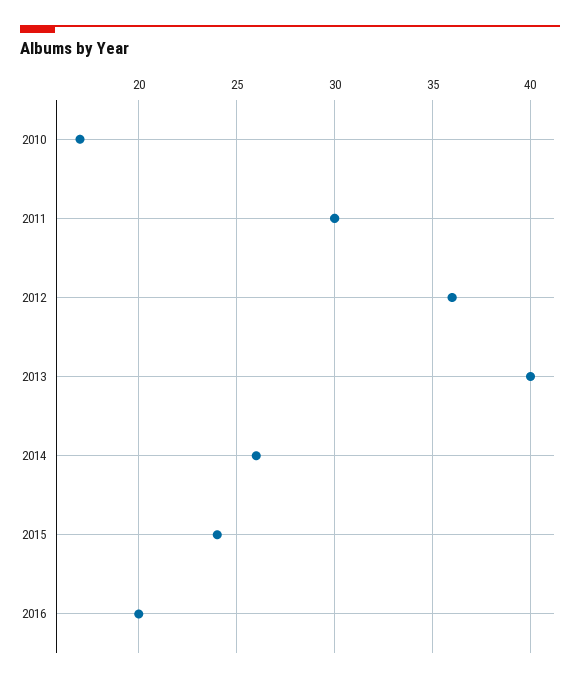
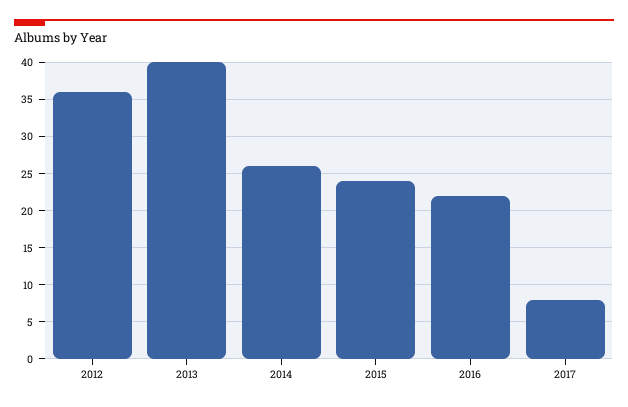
2010: 17 -> none
2011: 30 -> none
2016: 20 -> 22
2017: none -> 8

